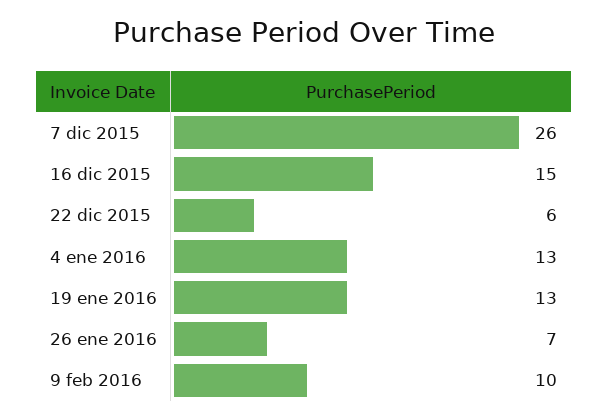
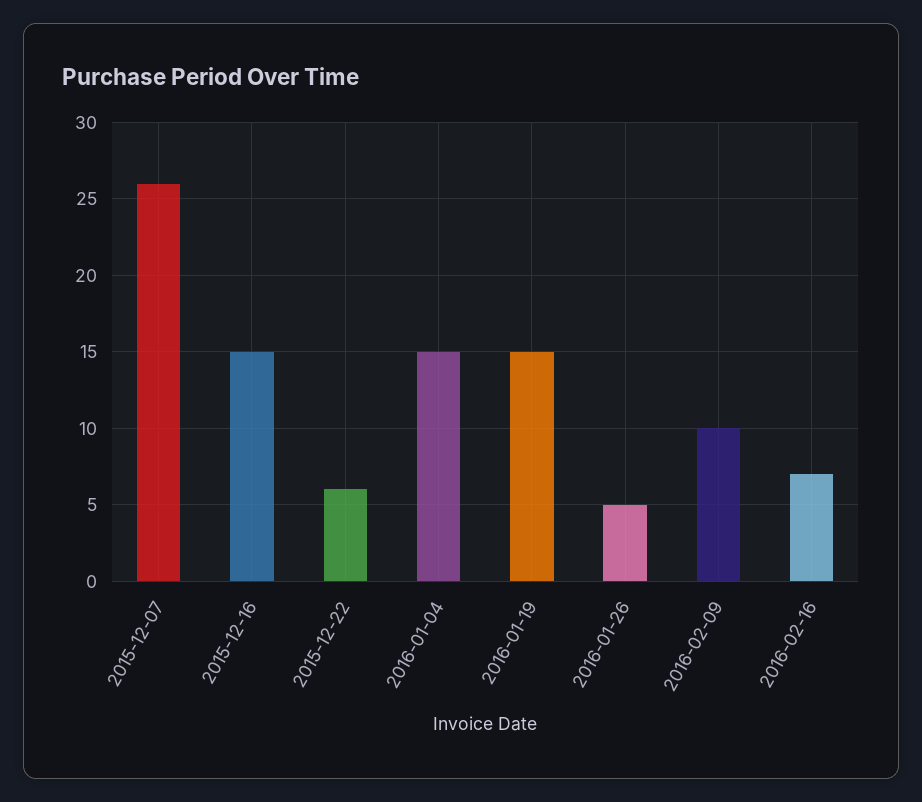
4 ene 2016: 13 -> 15
19 ene 2016: 13 -> 15
26 ene 2016: 7 -> 5
2016-02-16: none -> 7

